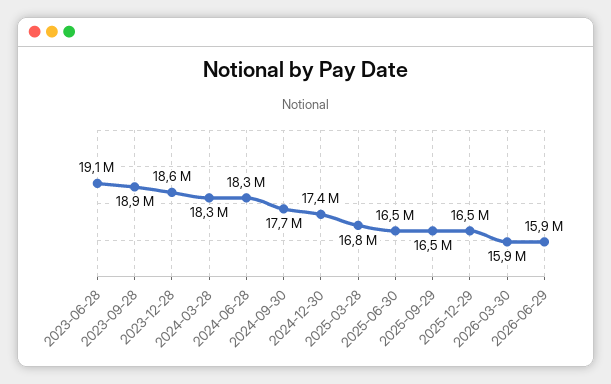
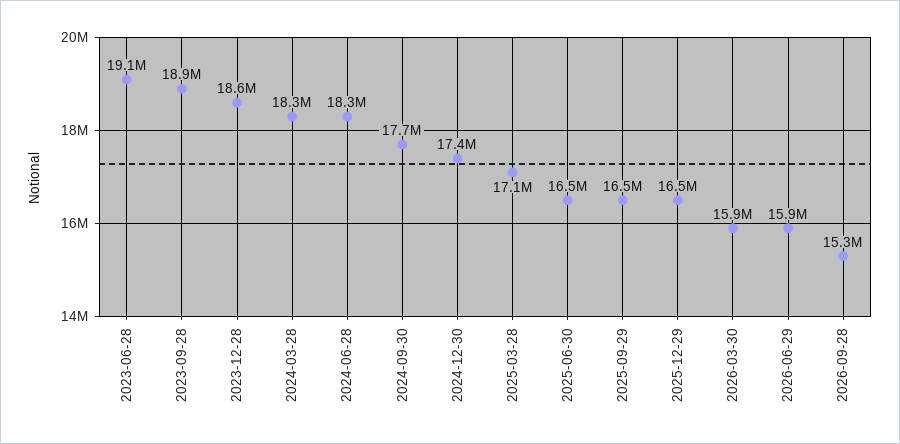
2025-03-28: 16800000 -> 17100000
2026-09-28: none -> 15300000

